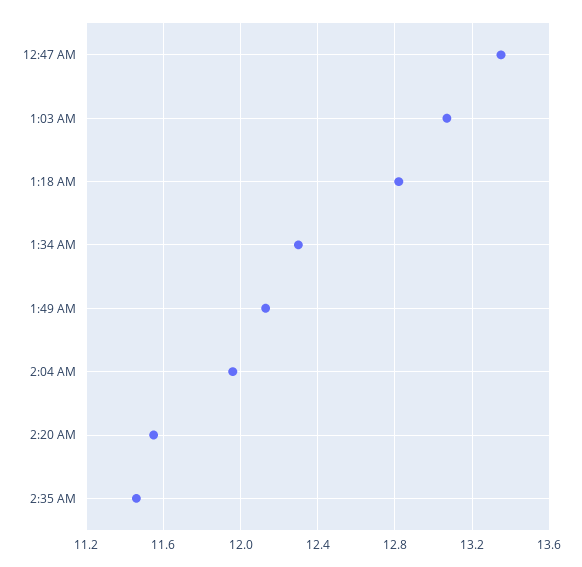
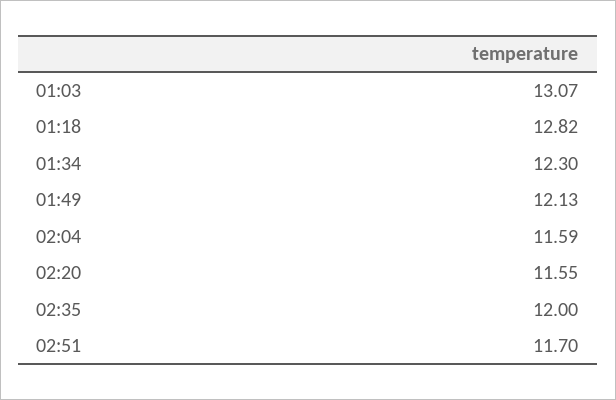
12:47 AM: 13.35 -> none
2:04 AM: 11.95 -> 11.59
2:35 AM: 11.45 -> 12
02:51: none -> 11.7

